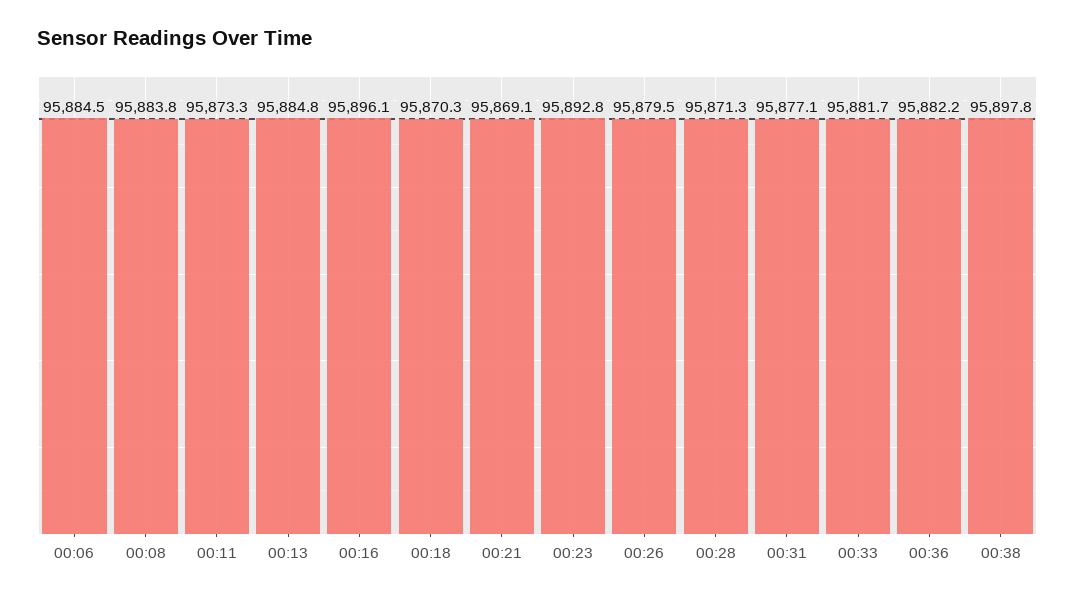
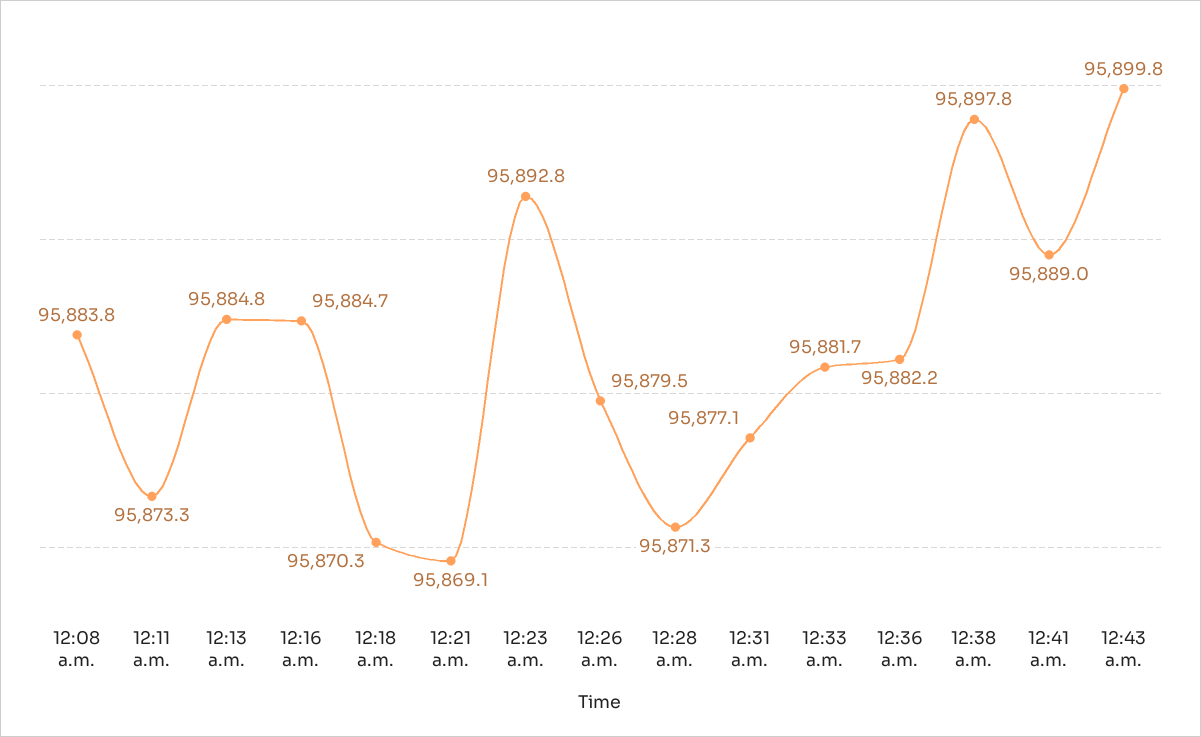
00:06: 95884.5 -> none
00:16: 95896.1 -> 95884.7
12:41 a.m.: none -> 95889
12:43 a.m.: none -> 95899.8

